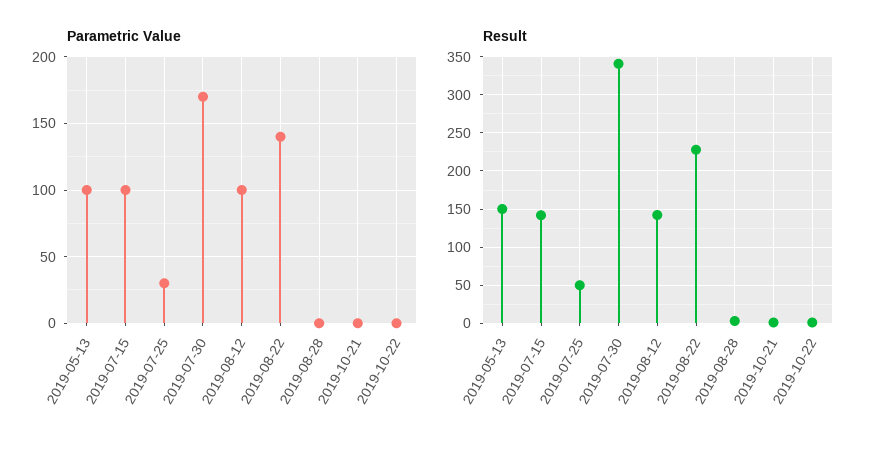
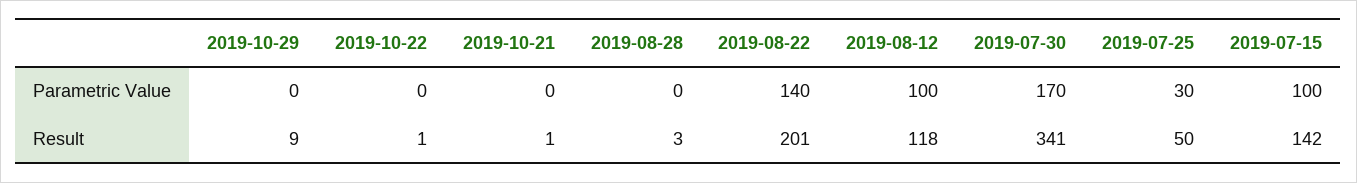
Parametric Value, 2019-05-13: 100 -> none
Result, 2019-05-13: 150 -> none
Result, 2019-08-12: 140 -> 118
Result, 2019-08-22: 230 -> 201
Parametric Value, 2019-10-29: none -> 0
Result, 2019-10-29: none -> 9

